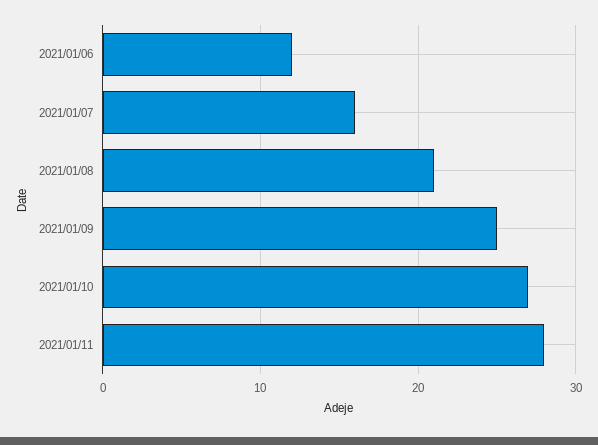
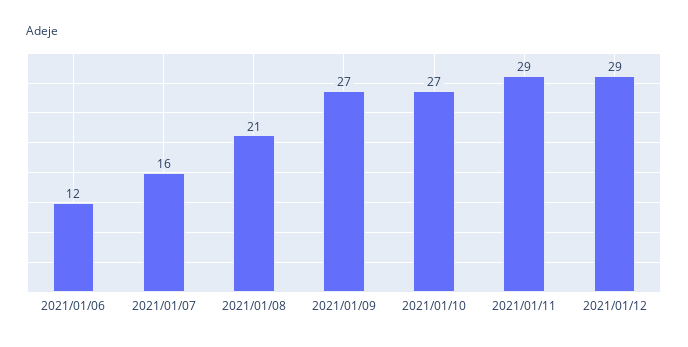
2021/01/09: 25 -> 27
2021/01/11: 28 -> 29
2021/01/12: none -> 29

